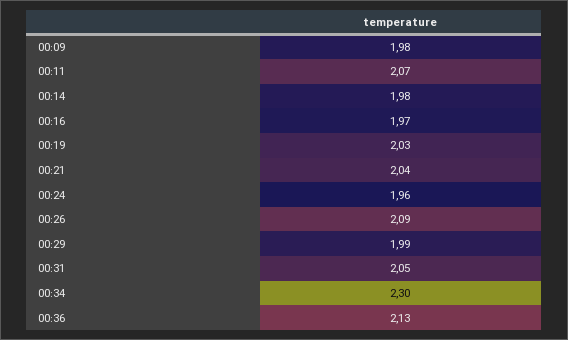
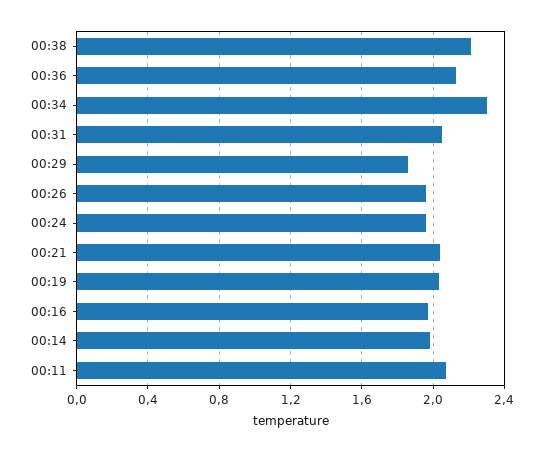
00:09: 1.98 -> none
00:26: 2.09 -> 1.95
00:29: 1.99 -> 1.85
00:38: none -> 2.2

